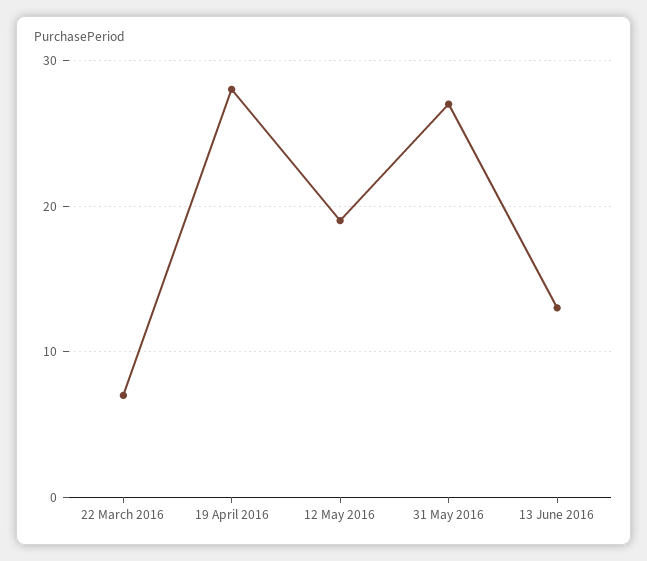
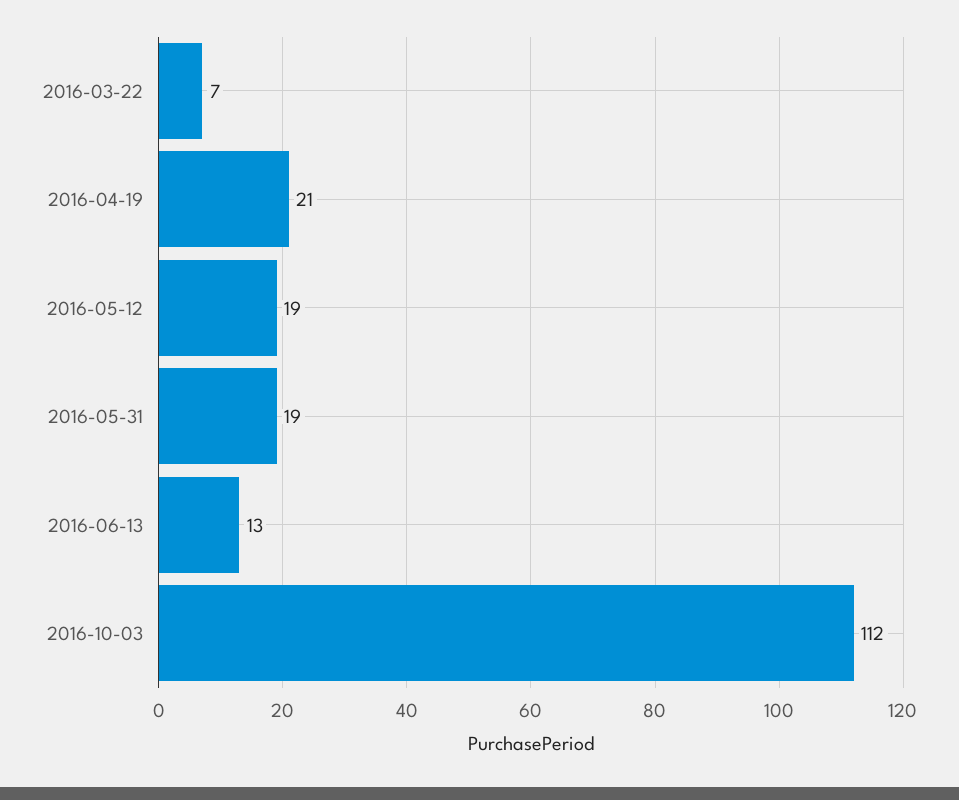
19 April 2016: 28 -> 21
31 May 2016: 27 -> 19
2016-10-03: none -> 112

